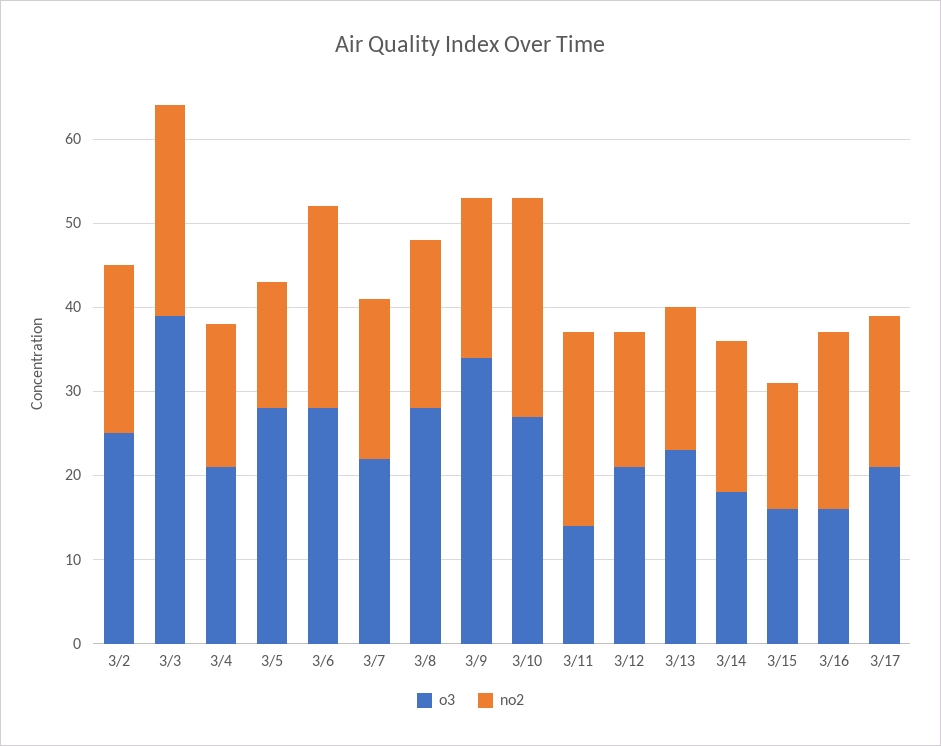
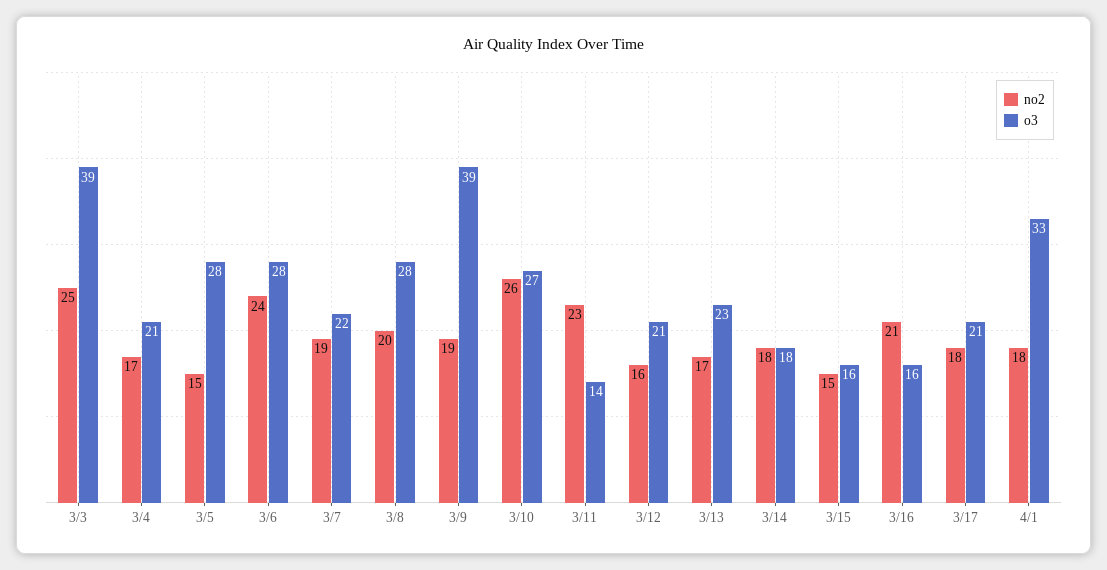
o3, 3/2: 25 -> none
no2, 3/2: 20 -> none
o3, 3/9: 34 -> 39
no2, 4/1: none -> 18
o3, 4/1: none -> 33

